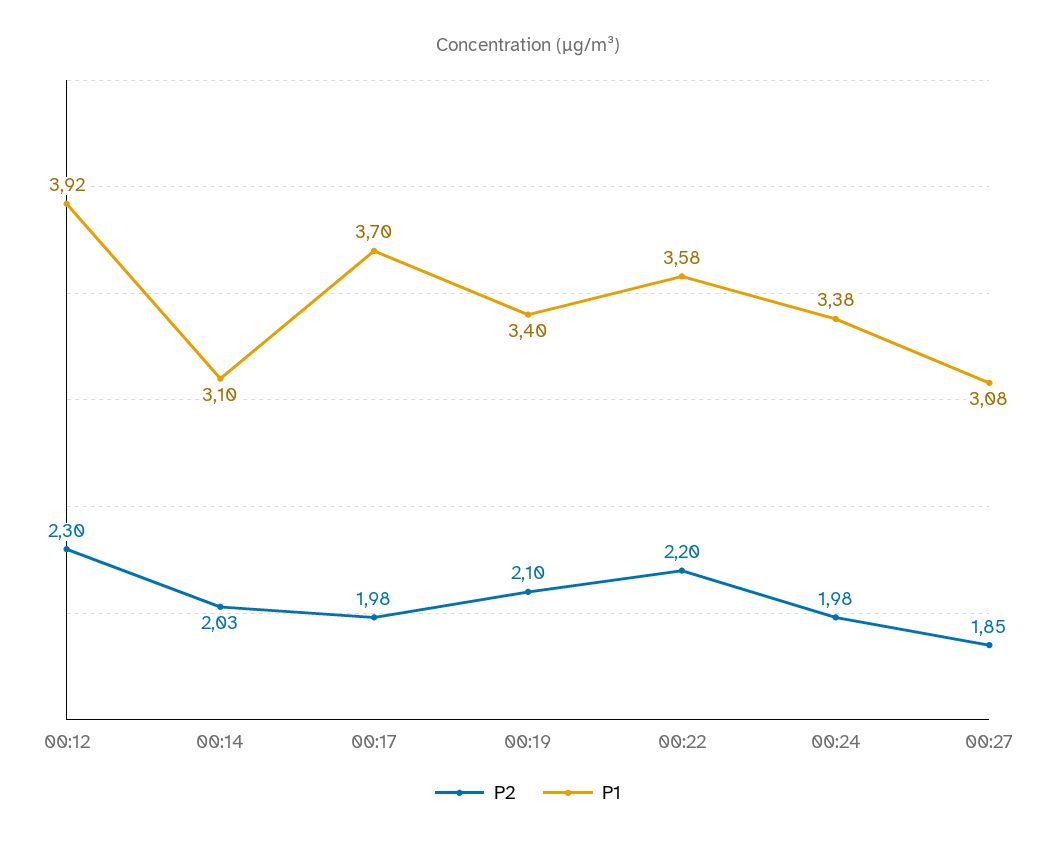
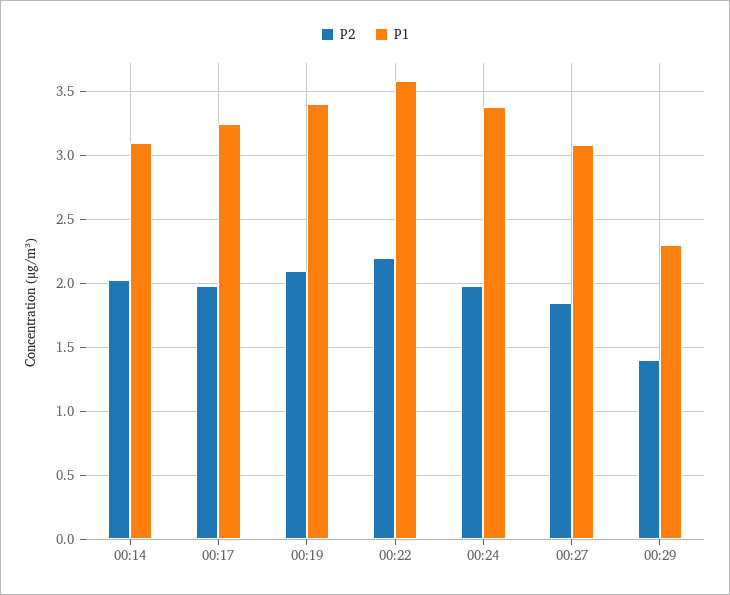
P2, 00:12: 2.3 -> none
P1, 00:12: 3.92 -> none
P1, 00:17: 3.7 -> 3.25
P2, 00:29: none -> 1.4
P1, 00:29: none -> 2.3

